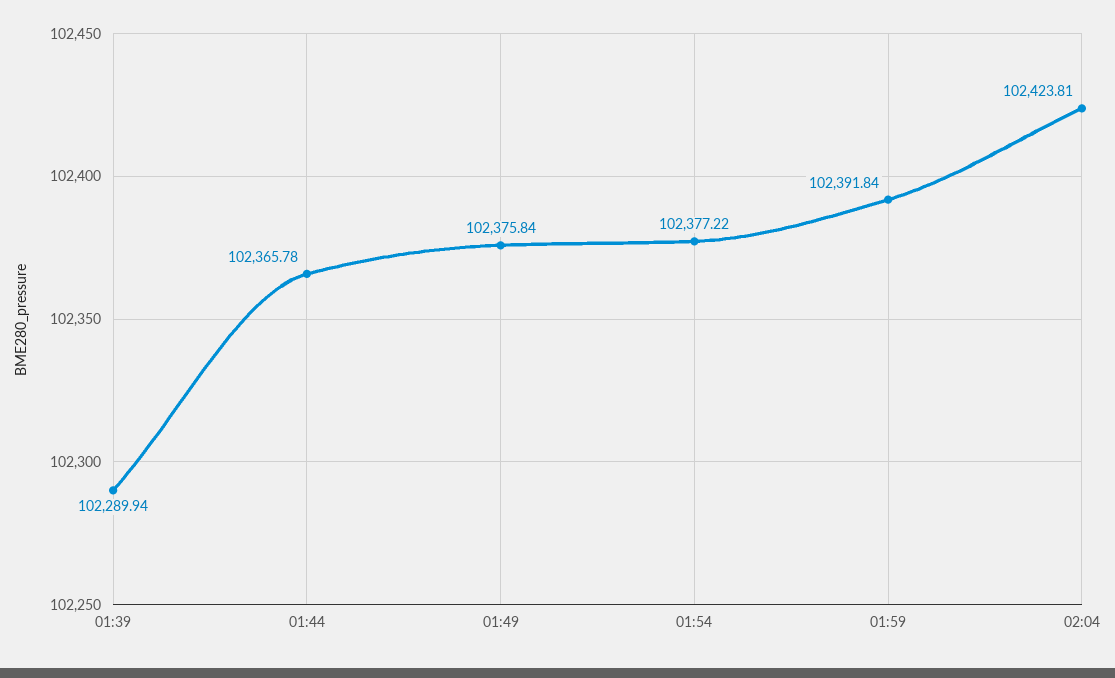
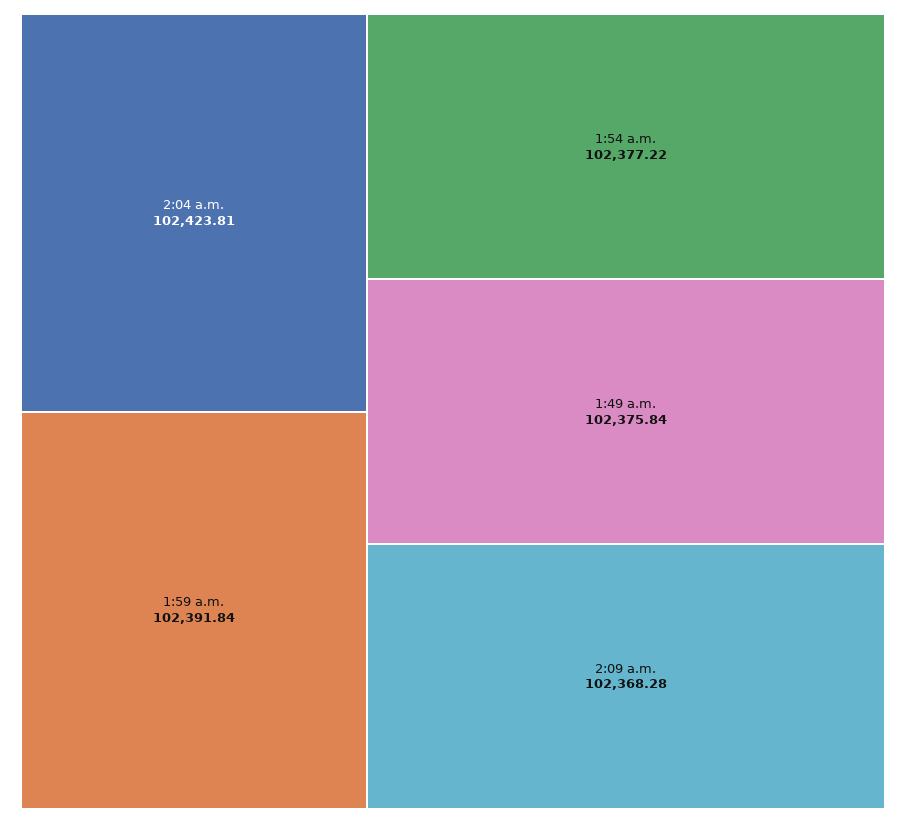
01:39: 102289.94 -> none
01:44: 102365.78 -> none
2:09 a.m.: none -> 102368.28

